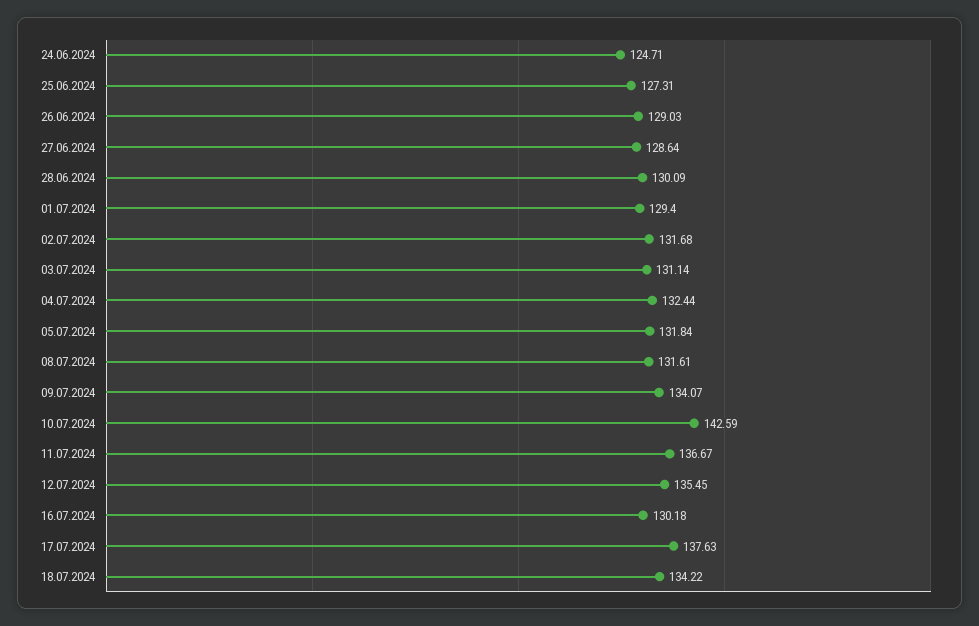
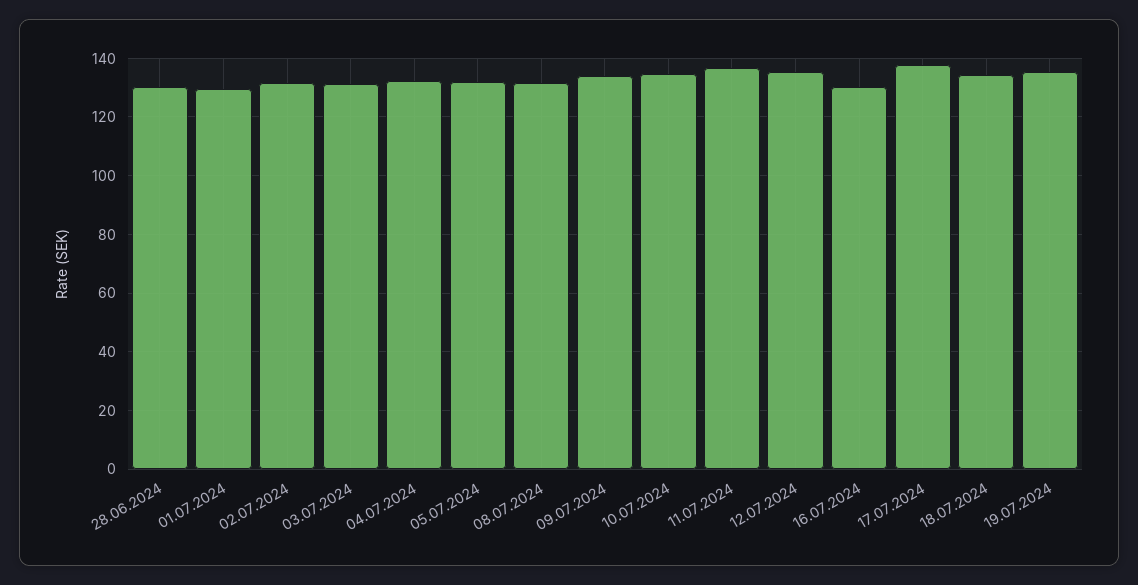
24.06.2024: 124.71 -> none
25.06.2024: 127.31 -> none
26.06.2024: 129.03 -> none
27.06.2024: 128.64 -> none
10.07.2024: 142.59 -> 135
19.07.2024: none -> 135

